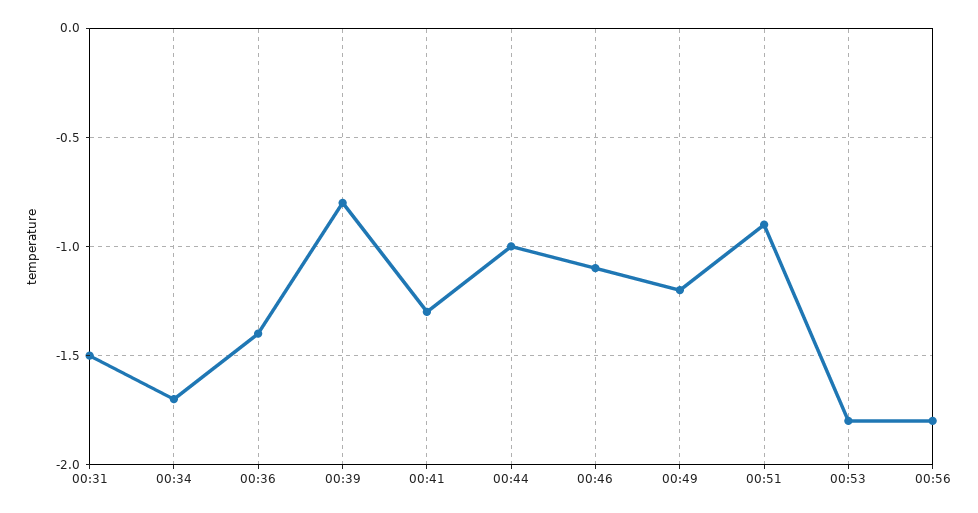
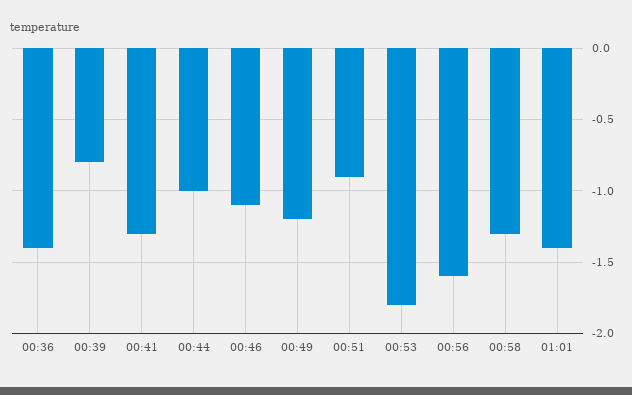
00:31: -1.5 -> none
00:34: -1.7 -> none
00:56: -1.8 -> -1.6
00:58: none -> -1.3
01:01: none -> -1.4

